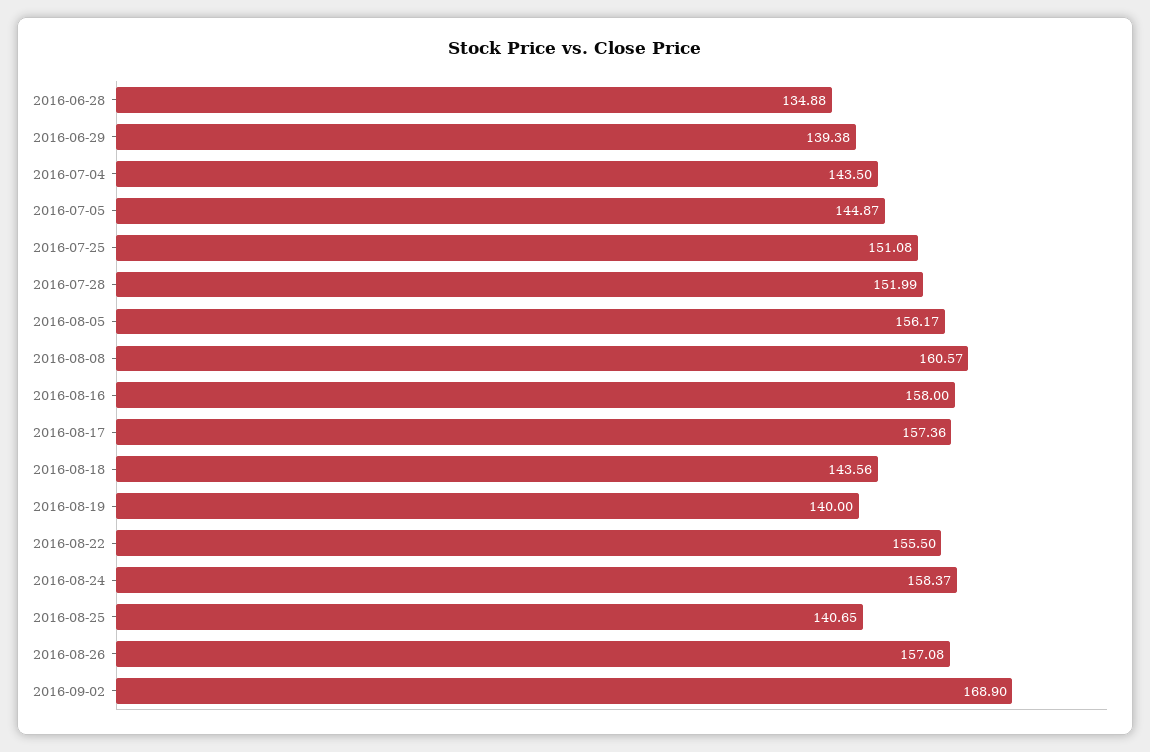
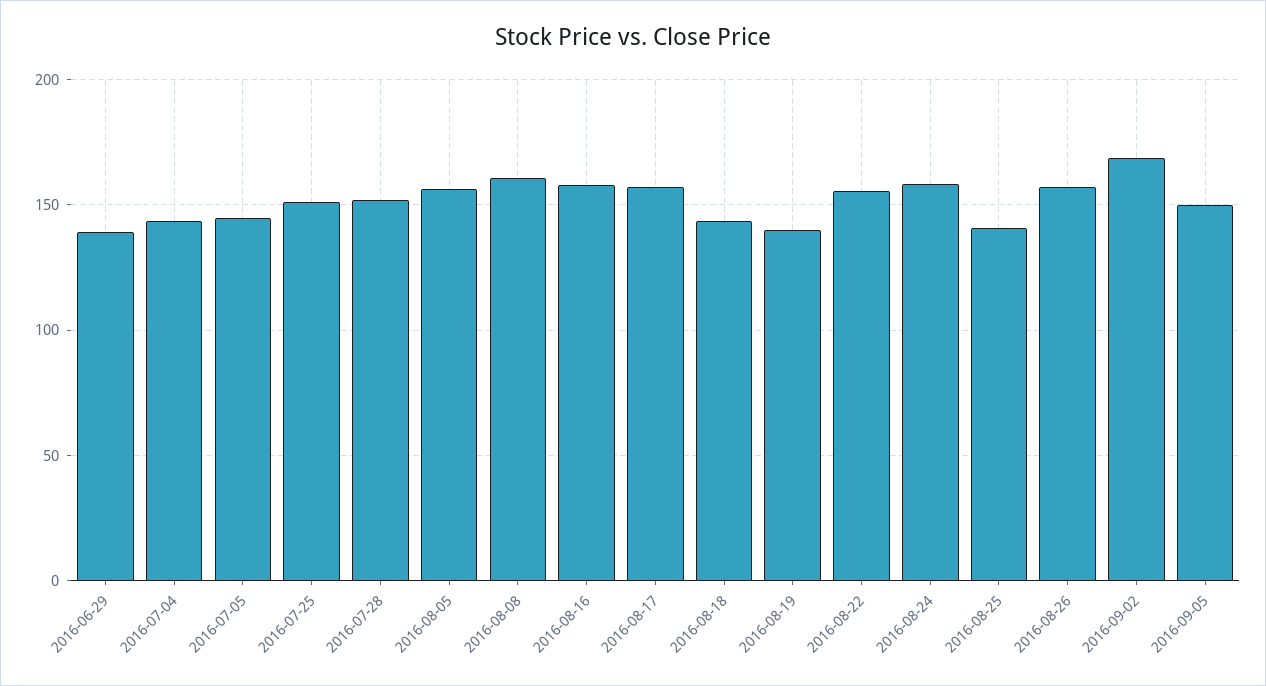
2016-06-28: 134.88 -> none
2016-09-05: none -> 150

